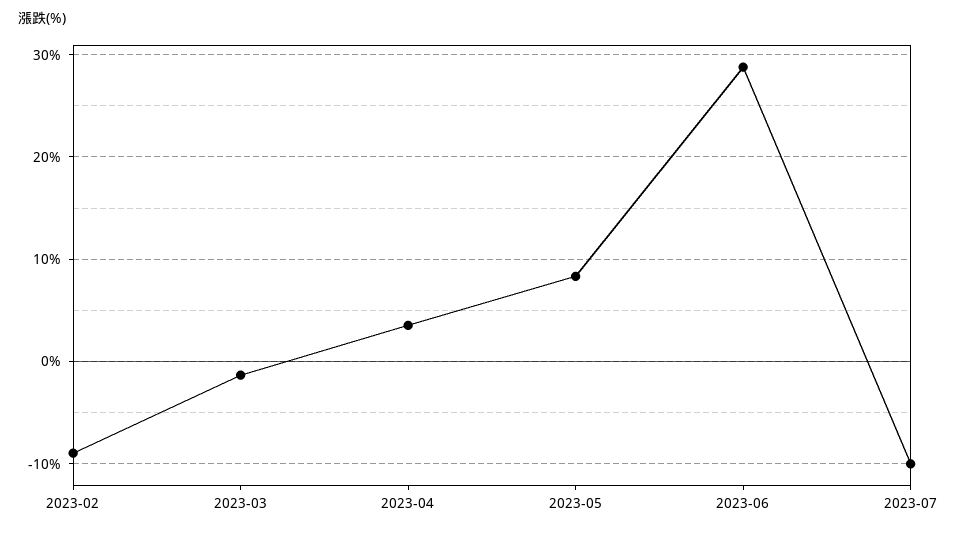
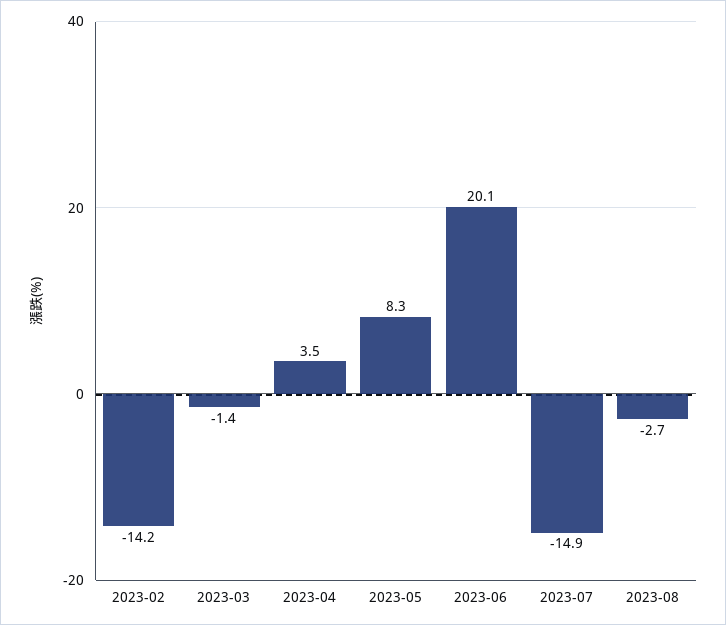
2023-02: -9 -> -14.2
2023-06: 29 -> 20.1
2023-07: -10 -> -14.9
2023-08: none -> -2.7

